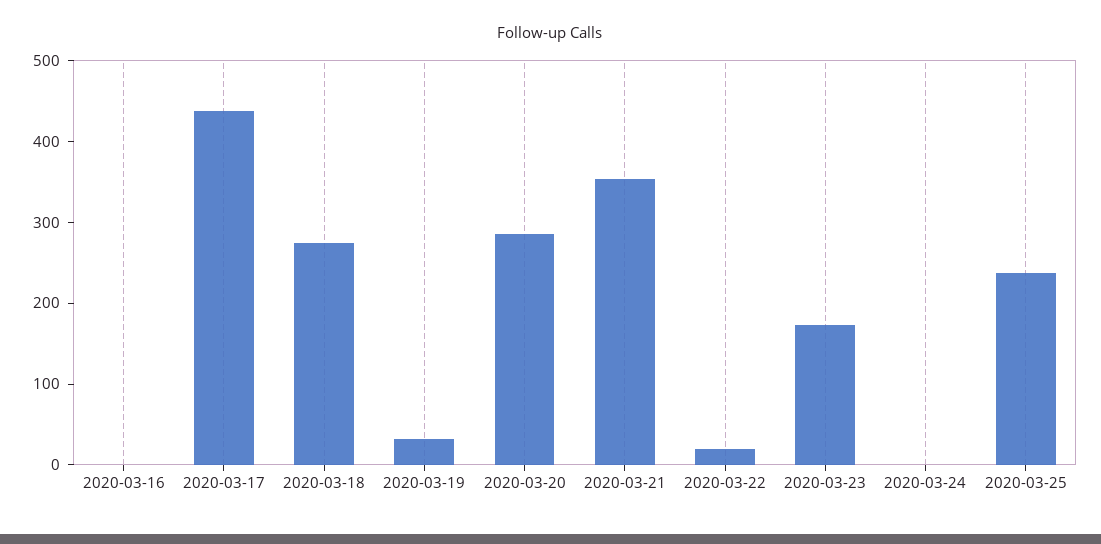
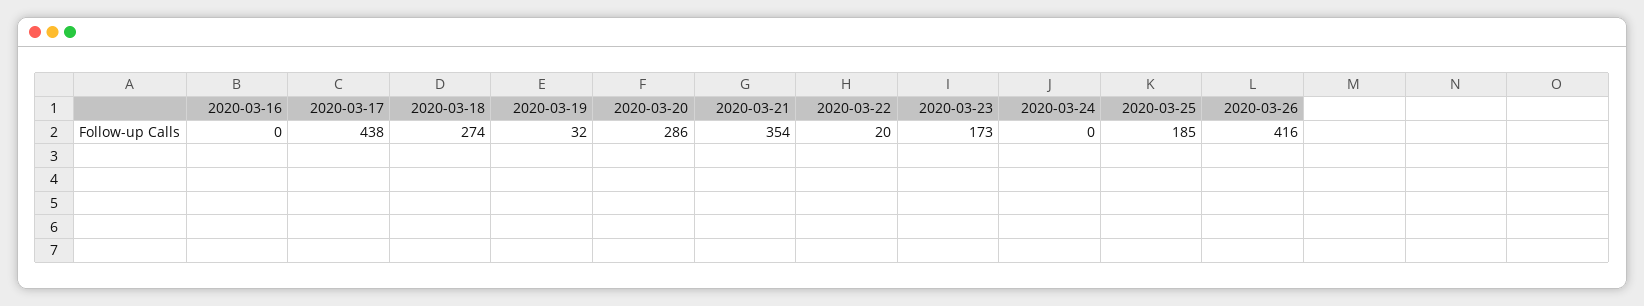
2020-03-25: 240 -> 185
2020-03-26: none -> 416

